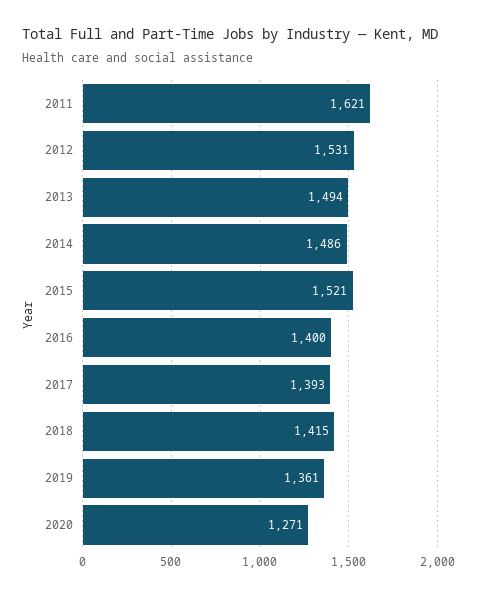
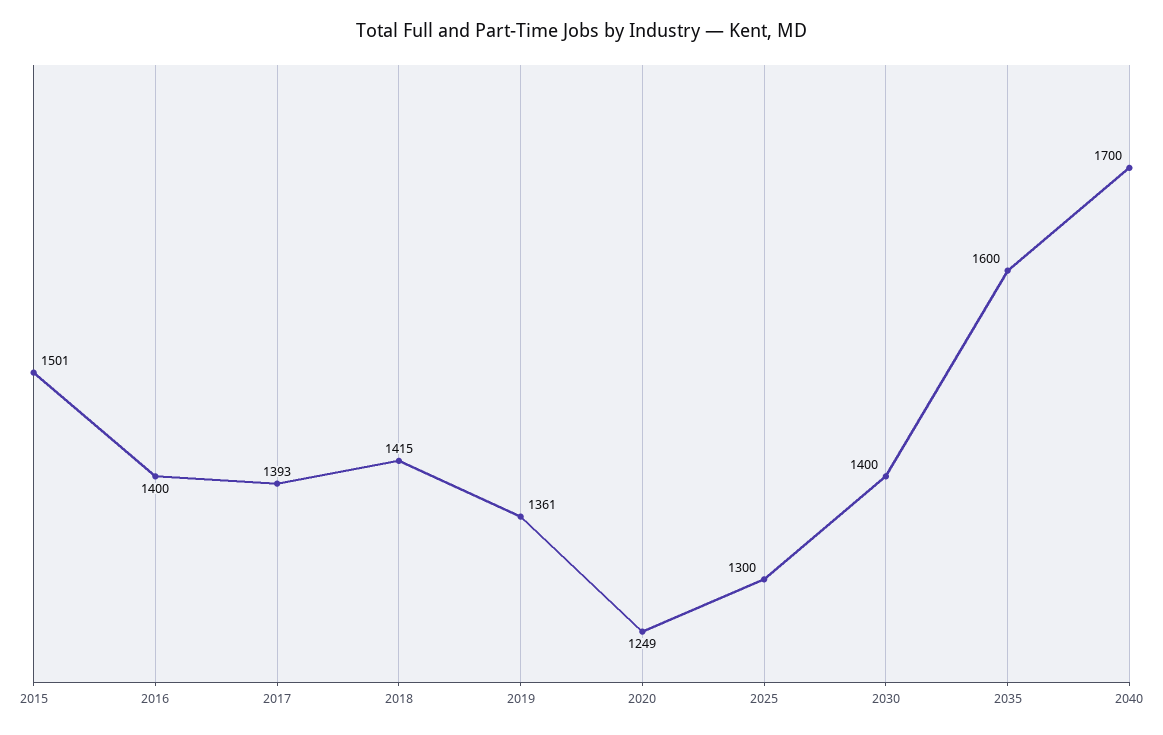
2011: 1621 -> none
2012: 1531 -> none
2013: 1494 -> none
2014: 1486 -> none
2015: 1521 -> 1501
2020: 1271 -> 1249
2025: none -> 1300
2030: none -> 1400
2035: none -> 1600
2040: none -> 1700

